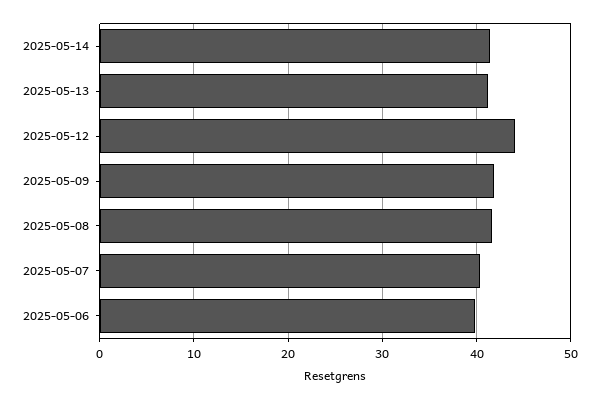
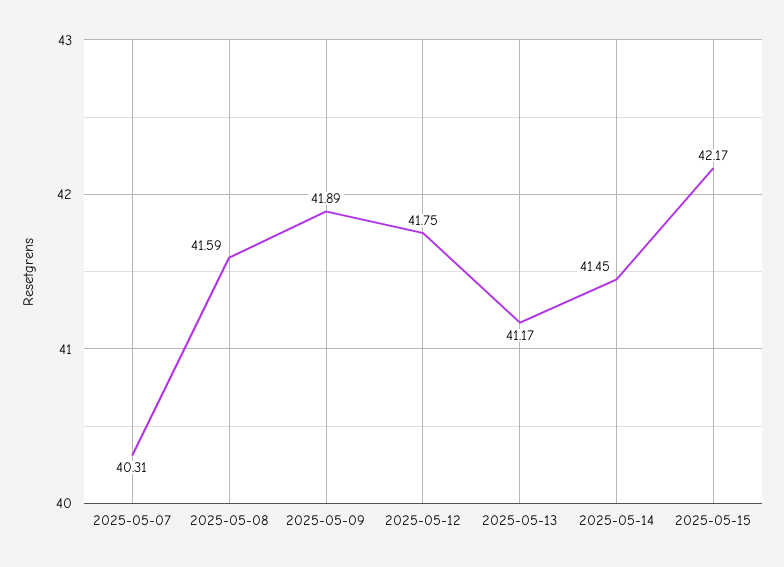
2025-05-12: 44 -> 41.75
2025-05-06: 40 -> none
2025-05-15: none -> 42.17

